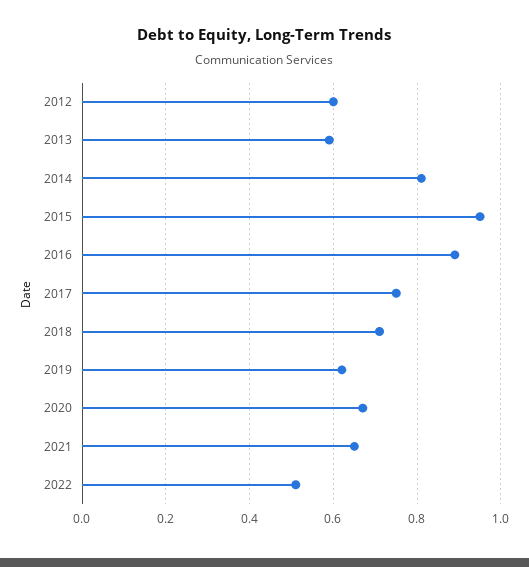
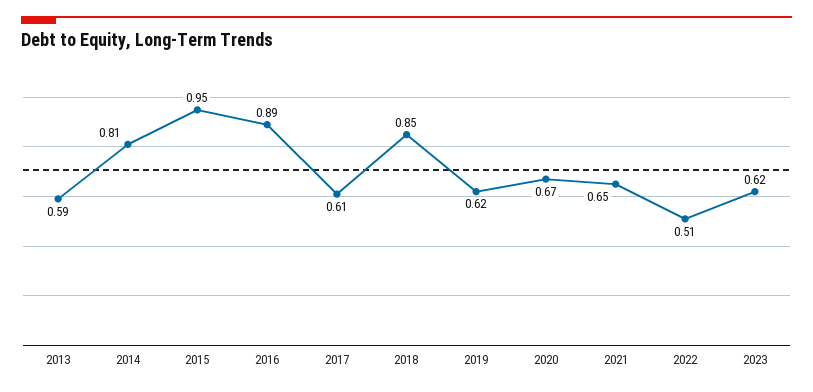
2012: 0.6 -> none
2017: 0.75 -> 0.61
2018: 0.7 -> 0.85
2023: none -> 0.62

